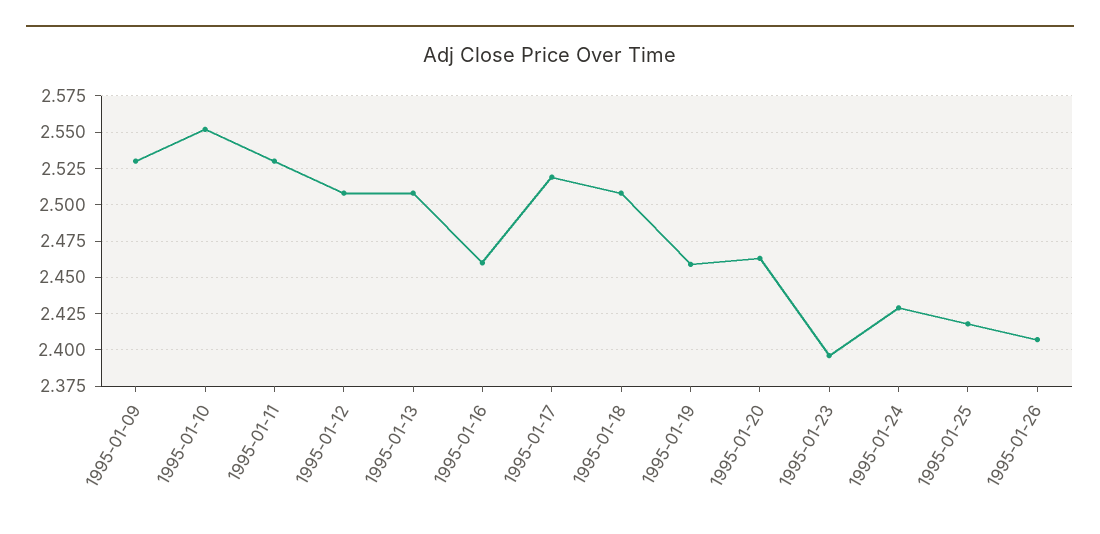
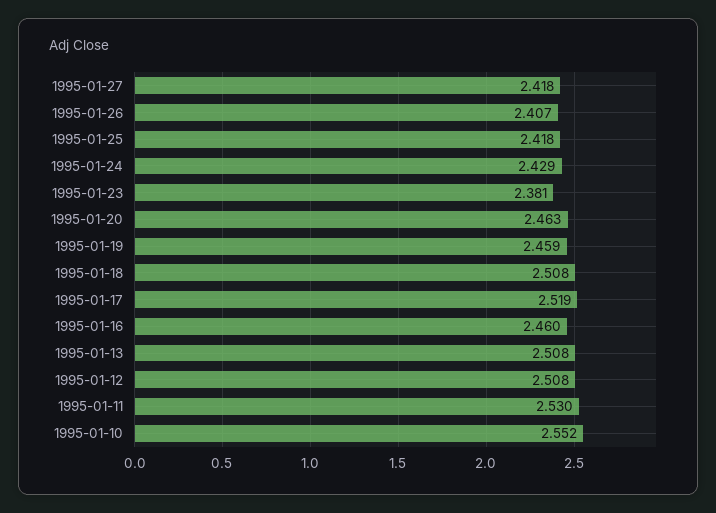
1995-01-09: 2.53 -> none
1995-01-23: 2.395 -> 2.381
1995-01-27: none -> 2.418

